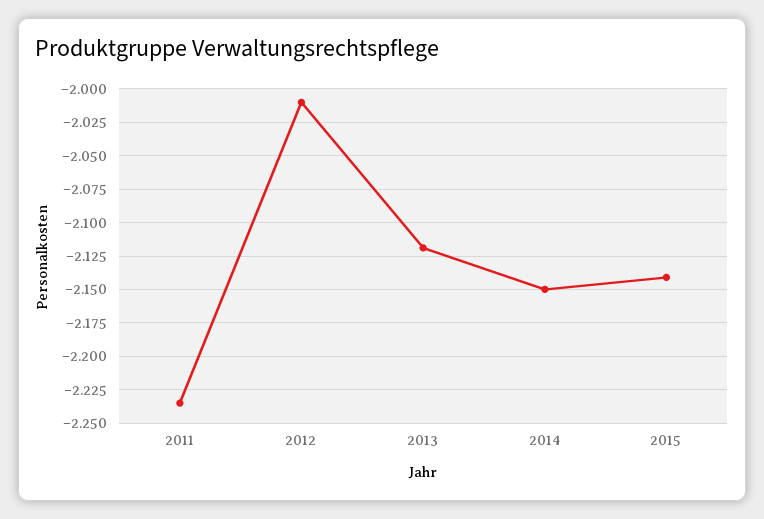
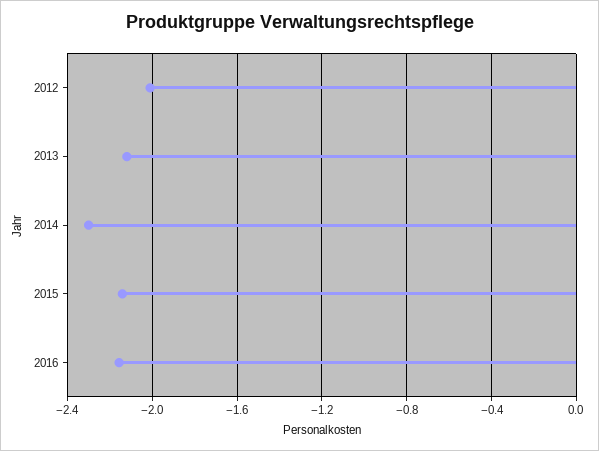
2011: -2.235 -> none
2014: -2.15 -> -2.3
2016: none -> -2.15

